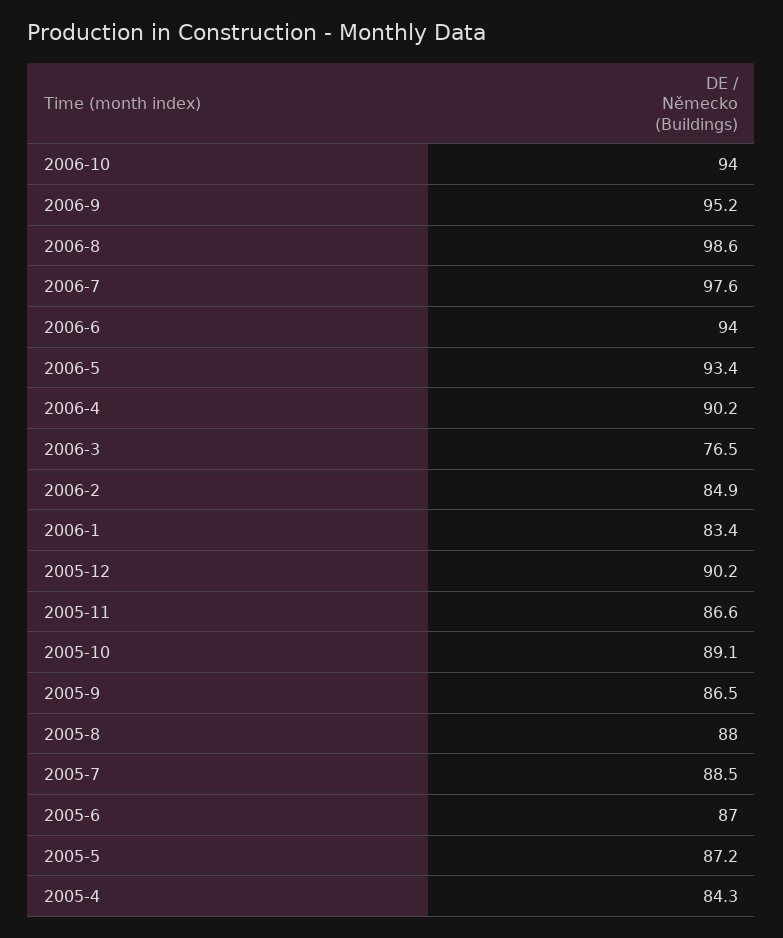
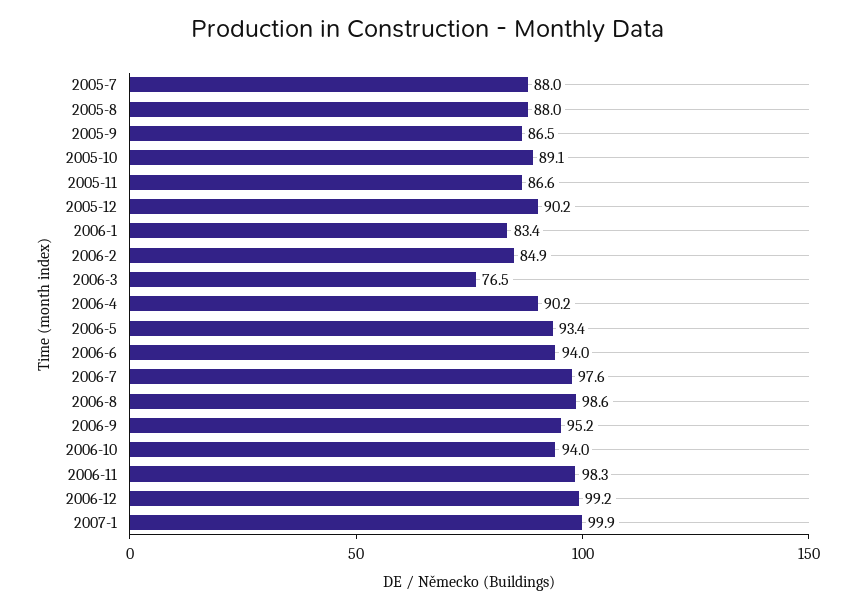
2005-7: 88.5 -> 88
2005-6: 87 -> none
2005-5: 87.2 -> none
2005-4: 84.3 -> none
2006-11: none -> 98.3
2006-12: none -> 99.2
2007-1: none -> 99.9

